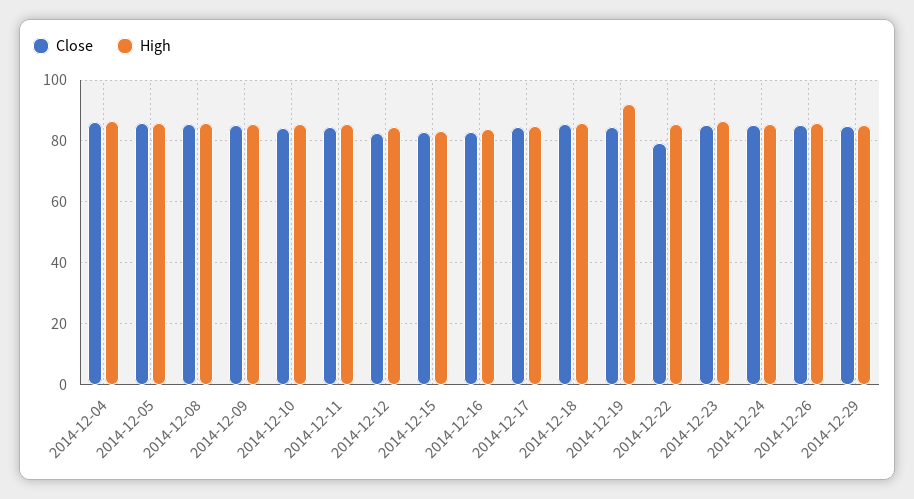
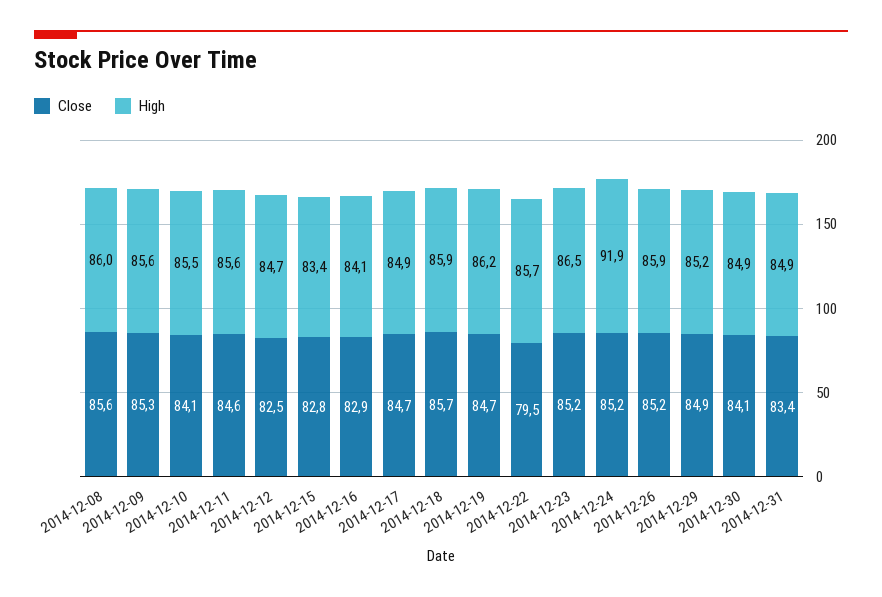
Close, 2014-12-04: 86 -> none
High, 2014-12-04: 86 -> none
Close, 2014-12-05: 86 -> none
High, 2014-12-05: 86 -> none
High, 2014-12-19: 92 -> 86.2
High, 2014-12-24: 86 -> 91.9
Close, 2014-12-30: none -> 84.1
High, 2014-12-30: none -> 84.9
Close, 2014-12-31: none -> 83.4
High, 2014-12-31: none -> 84.9

